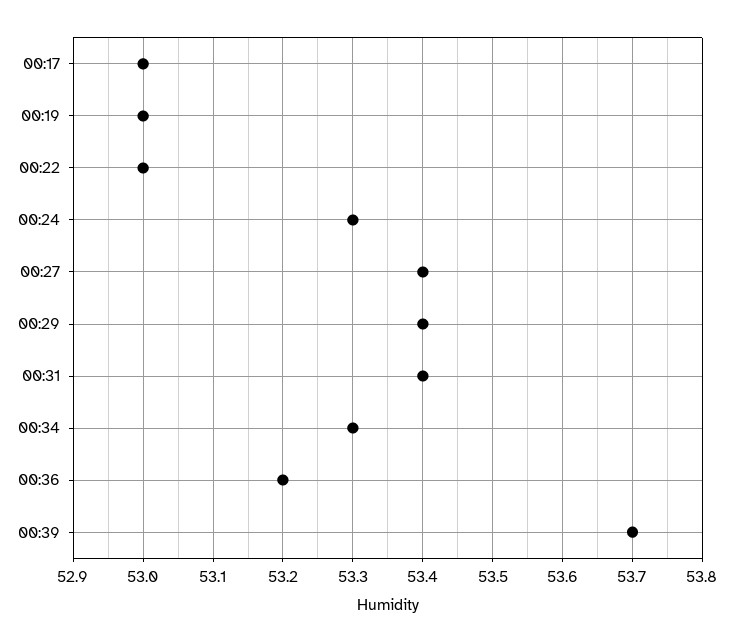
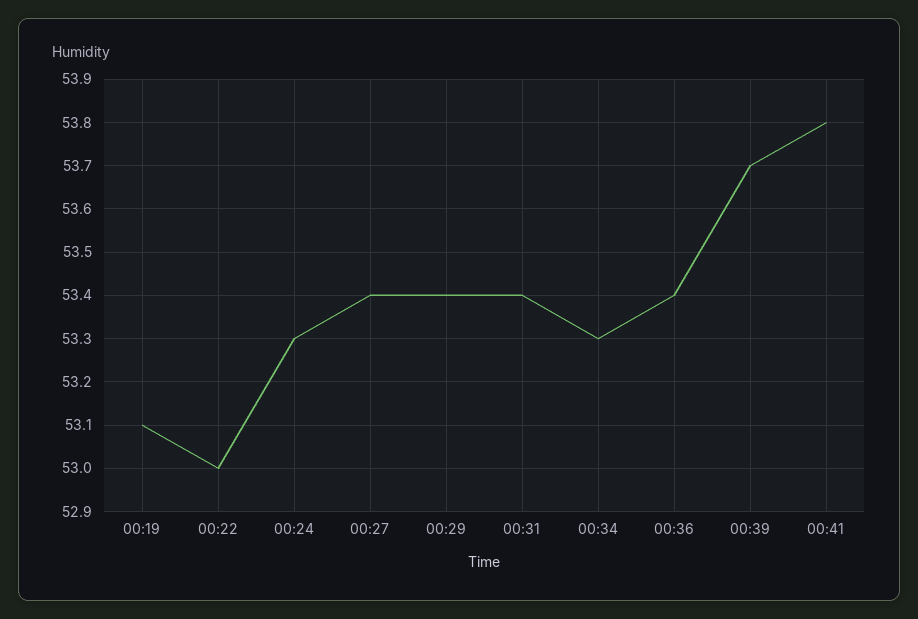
00:17: 53 -> none
00:19: 53 -> 53.1
00:36: 53.2 -> 53.4
00:41: none -> 53.8

